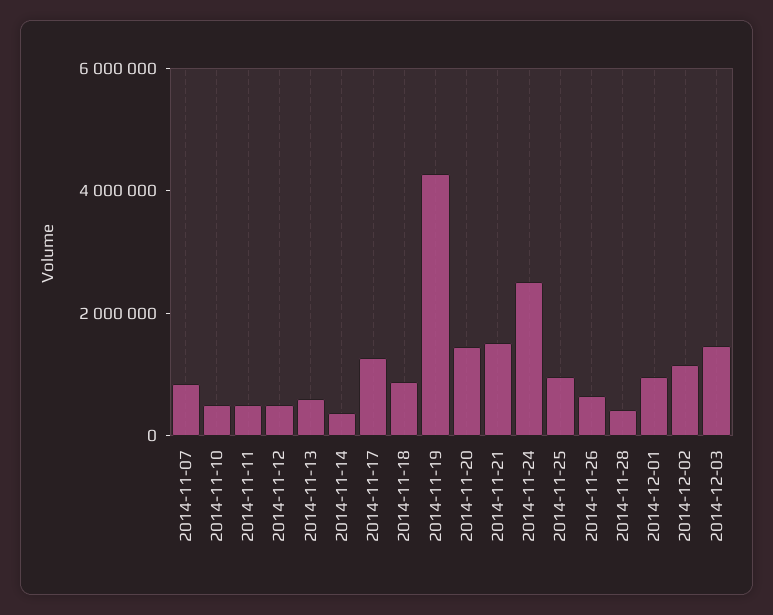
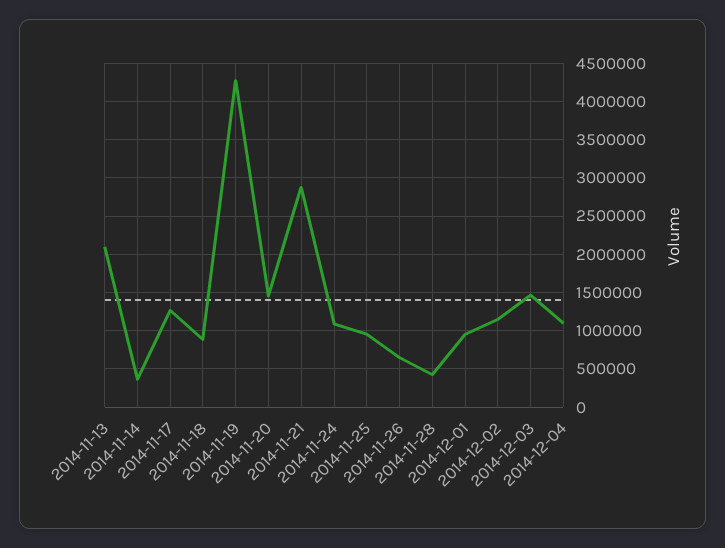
2014-11-07: 1000000 -> none
2014-11-10: 500000 -> none
2014-11-11: 500000 -> none
2014-11-12: 500000 -> none
2014-11-13: 500000 -> 2100000
2014-11-21: 1500000 -> 2900000
2014-11-24: 2500000 -> 1100000
2014-12-04: none -> 1100000

